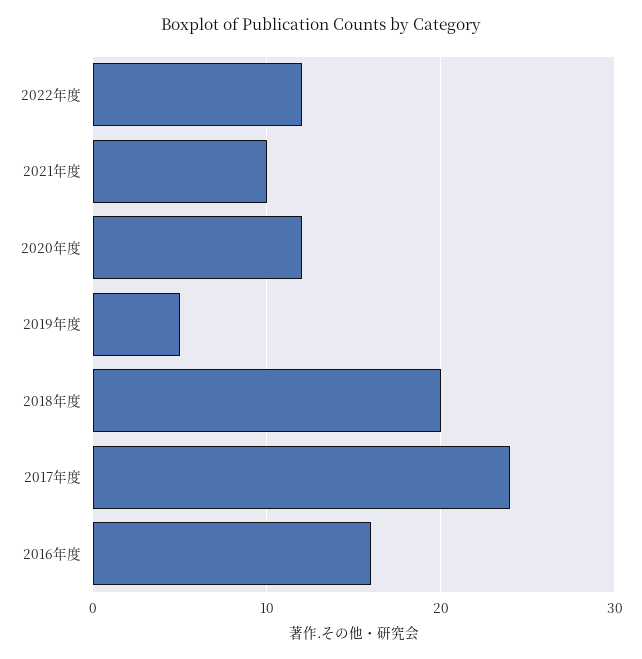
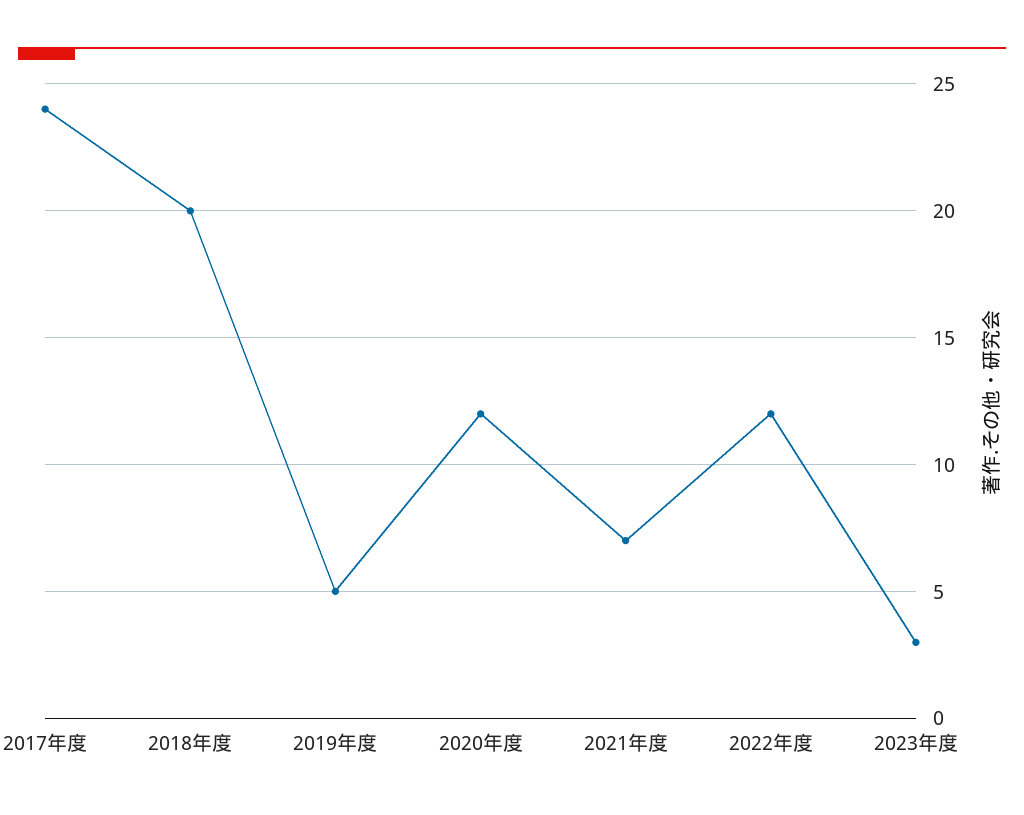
2021年度: 10 -> 7
2016年度: 16 -> none
2023年度: none -> 3

